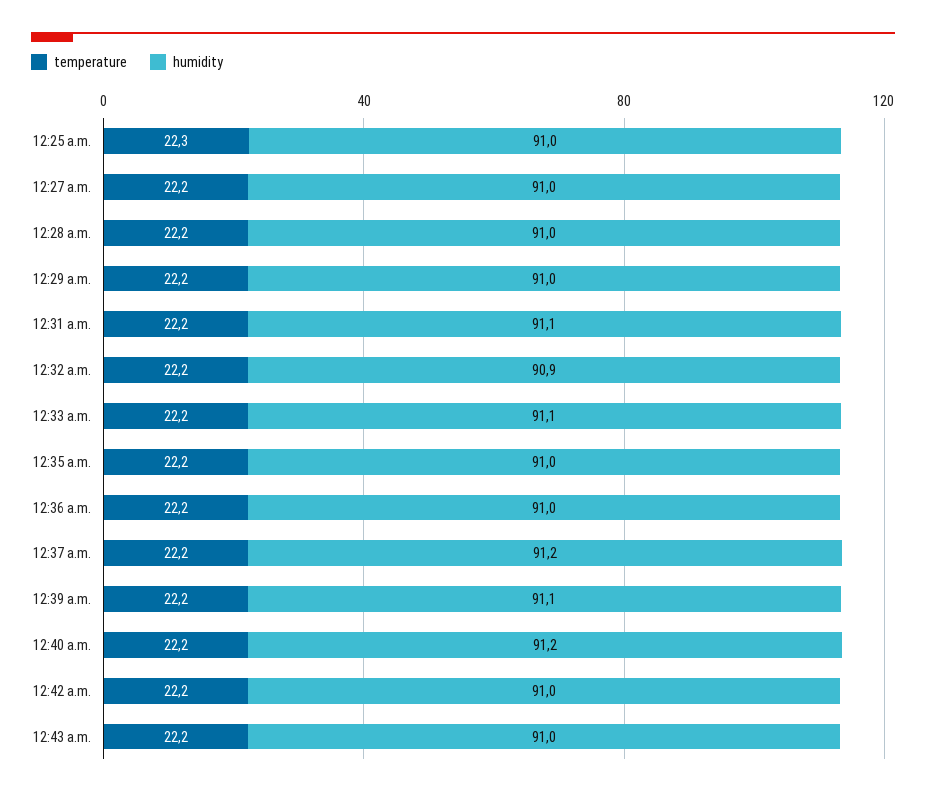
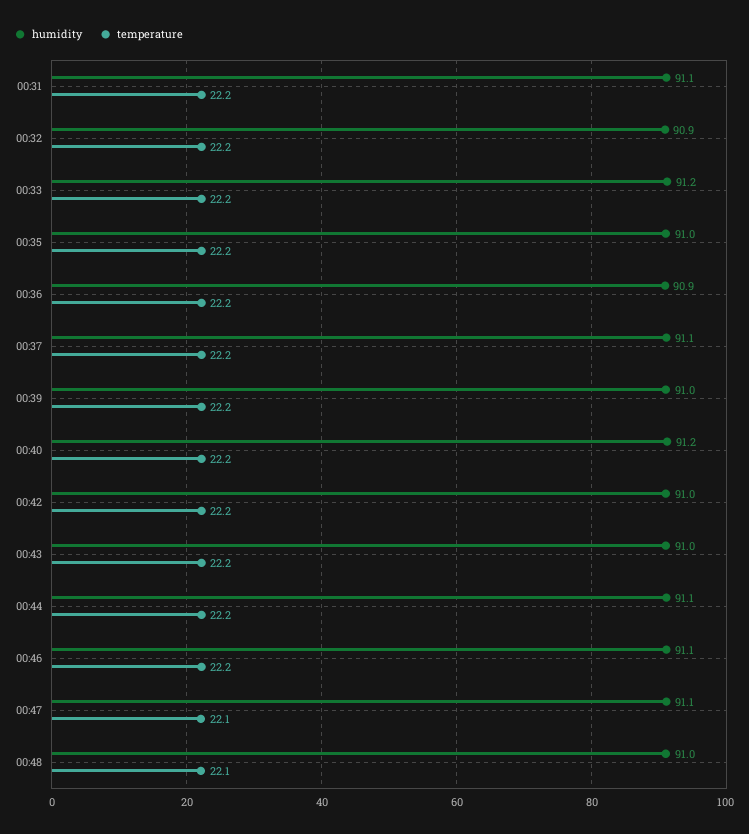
temperature, 12:25 a.m.: 22.3 -> none
humidity, 12:25 a.m.: 91 -> none
temperature, 12:27 a.m.: 22.2 -> none
humidity, 12:27 a.m.: 91 -> none
temperature, 12:28 a.m.: 22.2 -> none
humidity, 12:28 a.m.: 91 -> none
temperature, 12:29 a.m.: 22.2 -> none
humidity, 12:29 a.m.: 91 -> none
humidity, 12:33 a.m.: 91.1 -> 91.2
humidity, 12:36 a.m.: 91 -> 90.9
humidity, 12:37 a.m.: 91.2 -> 91.1
humidity, 12:39 a.m.: 91.1 -> 91
humidity, 00:44: none -> 91.1
temperature, 00:44: none -> 22.2
humidity, 00:46: none -> 91.1
temperature, 00:46: none -> 22.2
humidity, 00:47: none -> 91.1
temperature, 00:47: none -> 22.1
humidity, 00:48: none -> 91
temperature, 00:48: none -> 22.1

